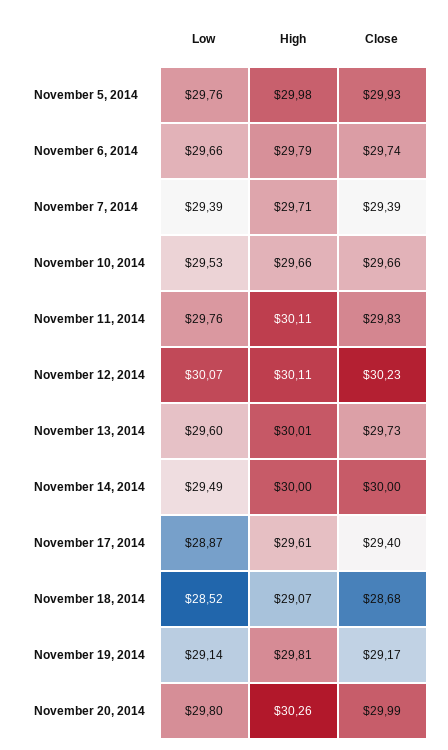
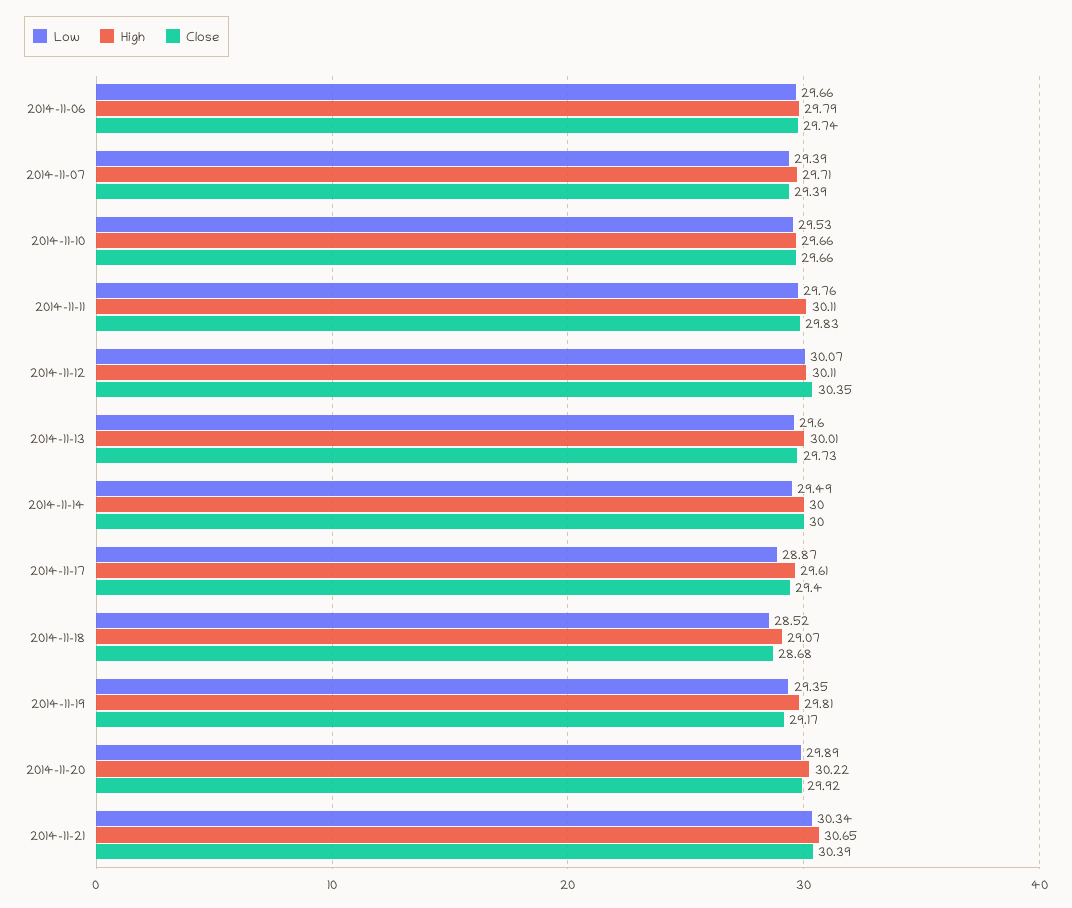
Low, November 5, 2014: 29.76 -> none
High, November 5, 2014: 29.98 -> none
Close, November 5, 2014: 29.93 -> none
Close, November 12, 2014: 30.23 -> 30.35
Low, November 19, 2014: 29.14 -> 29.35
Low, November 20, 2014: 29.8 -> 29.89
High, November 20, 2014: 30.26 -> 30.22
Close, November 20, 2014: 29.99 -> 29.92
Low, 2014-11-21: none -> 30.34
High, 2014-11-21: none -> 30.65
Close, 2014-11-21: none -> 30.39

